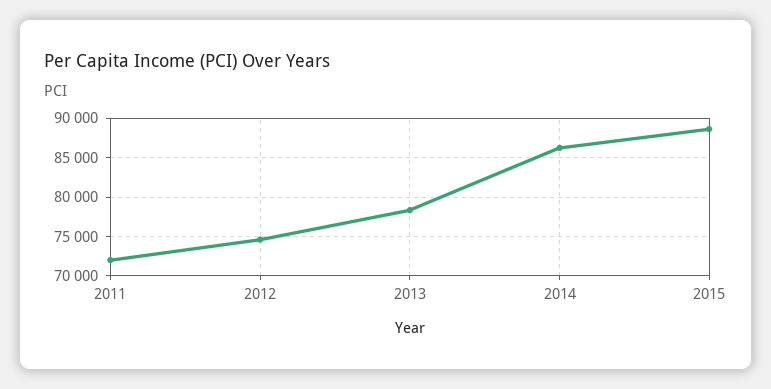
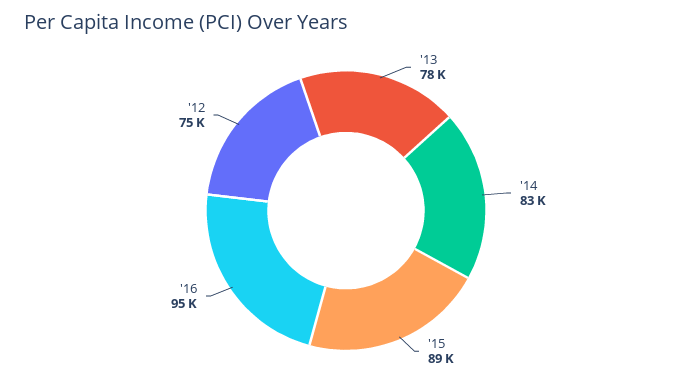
2011: 72000 -> none
2014: 86000 -> 83000
'16: none -> 95000

